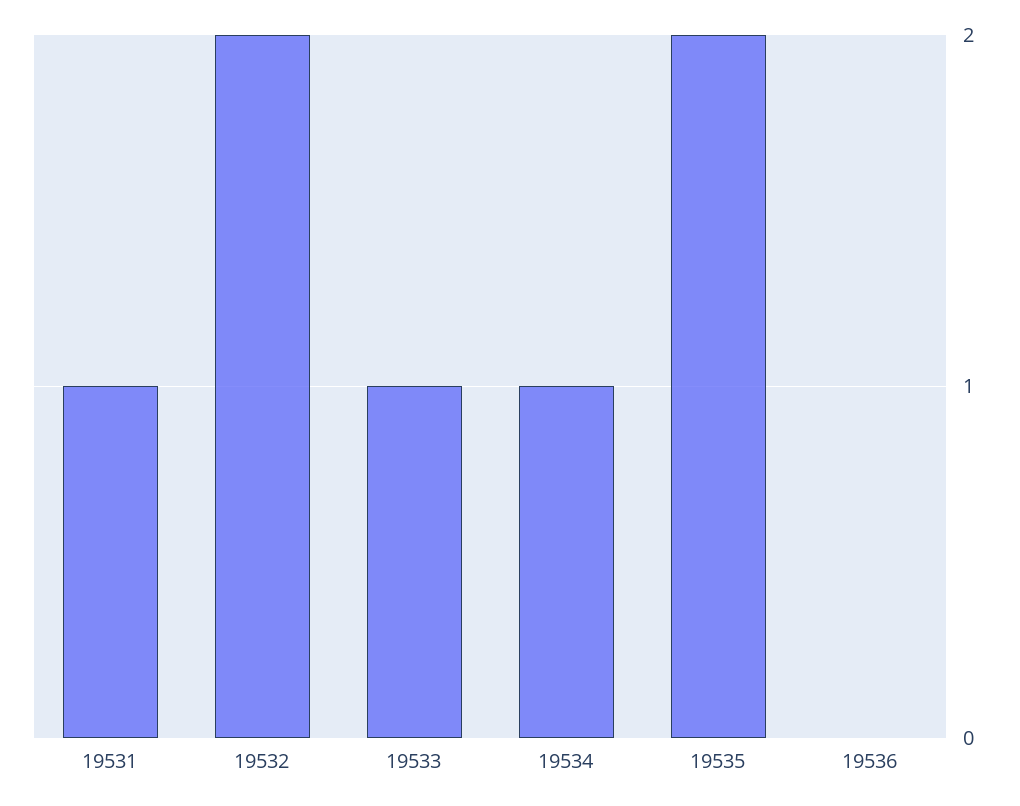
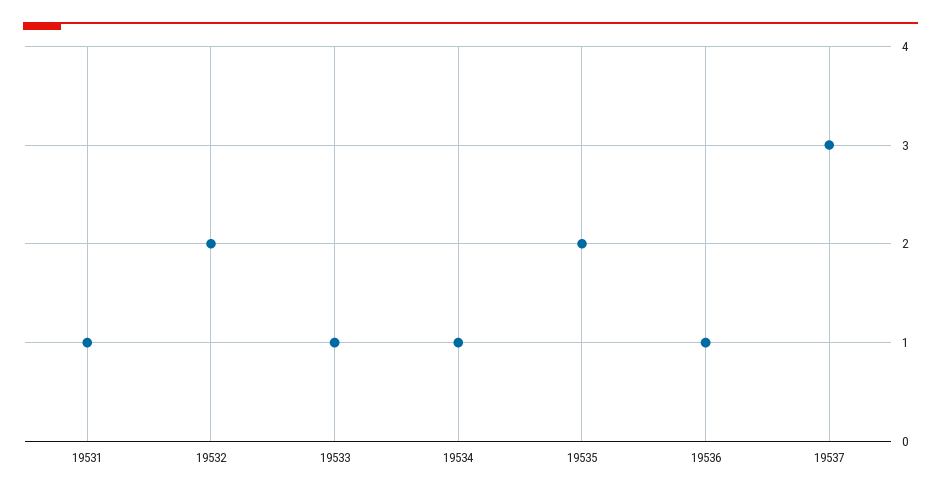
19536: 0 -> 1
19537: none -> 3

